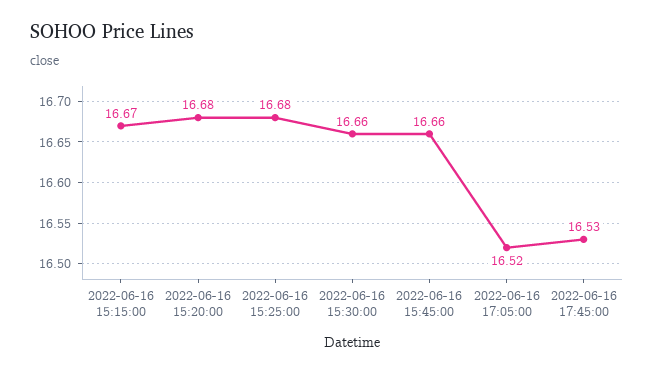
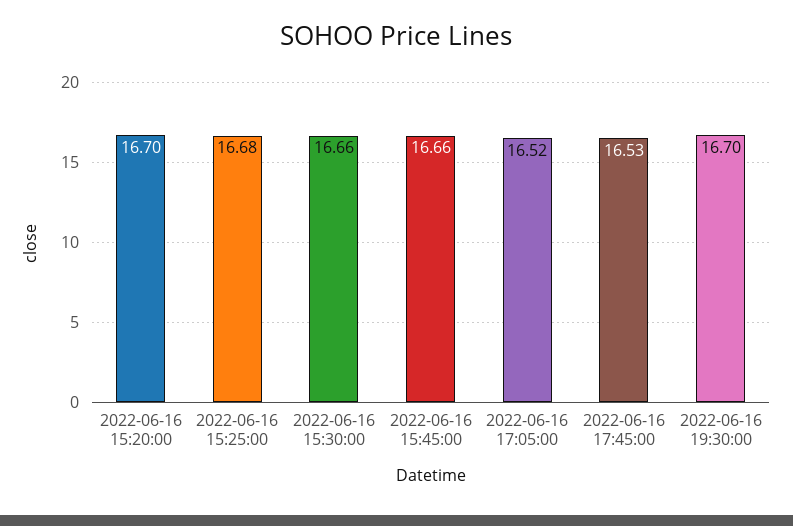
2022-06-16 15:15:00: 16.67 -> none
2022-06-16 15:20:00: 16.68 -> 16.7
2022-06-16 19:30:00: none -> 16.7

